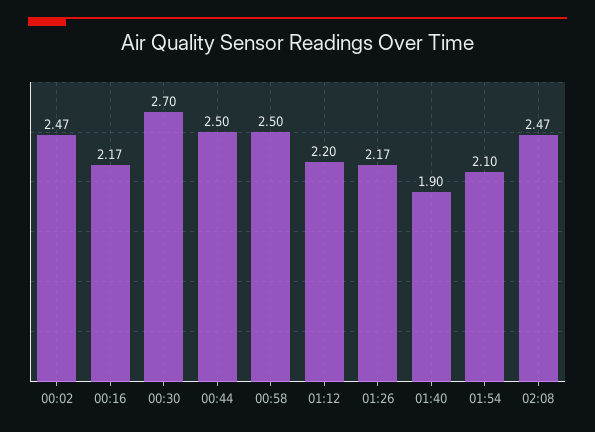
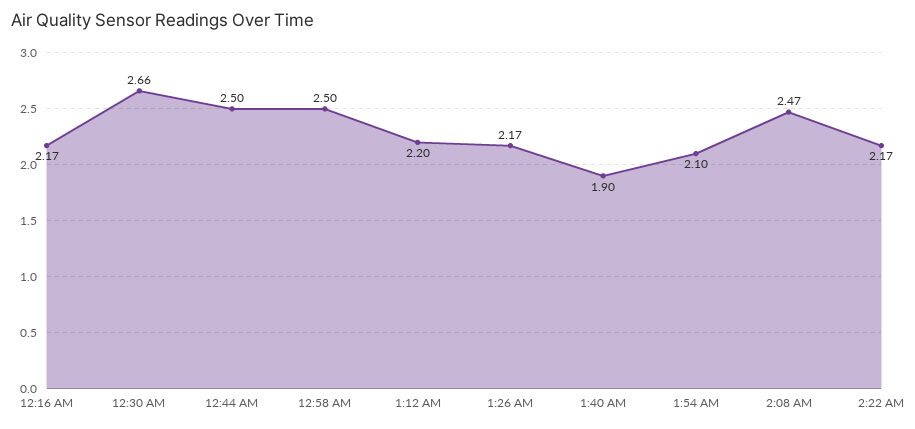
00:02: 2.47 -> none
00:30: 2.7 -> 2.66
2:22 AM: none -> 2.17

